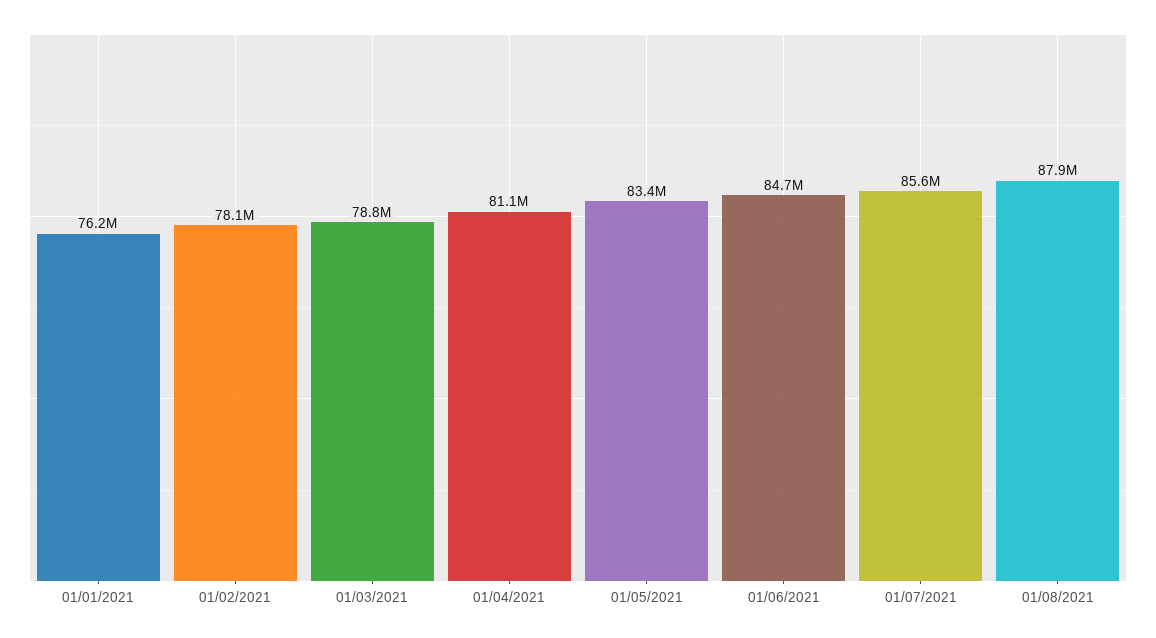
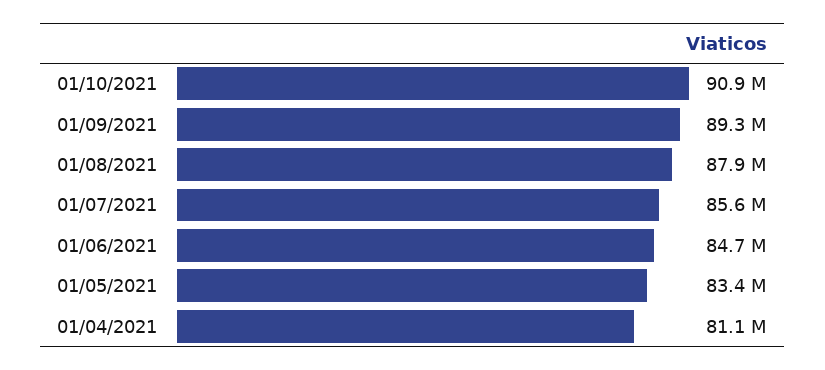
01/01/2021: 76200000 -> none
01/02/2021: 78100000 -> none
01/03/2021: 78800000 -> none
01/10/2021: none -> 90900000
01/09/2021: none -> 89300000

